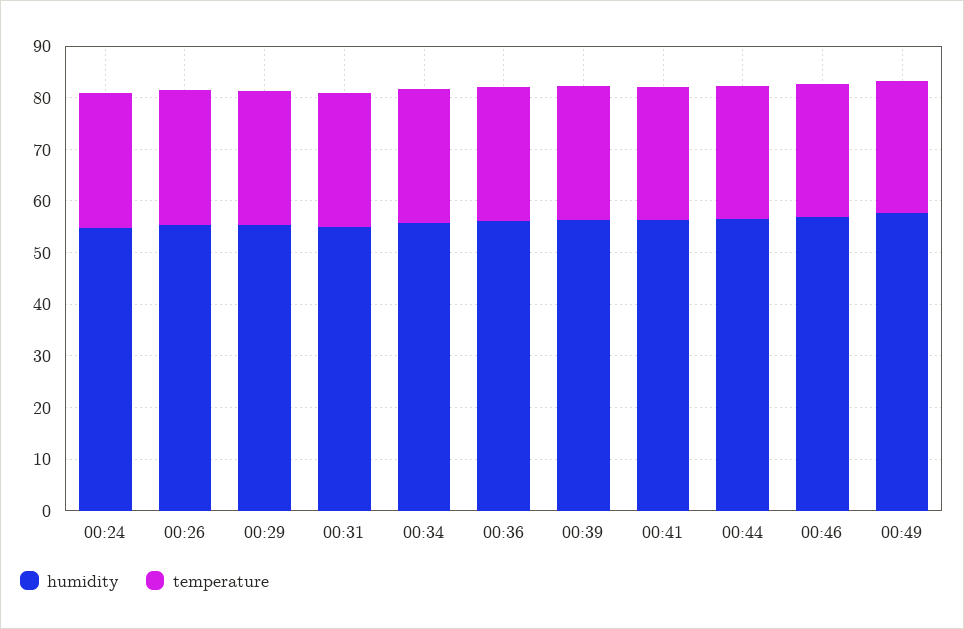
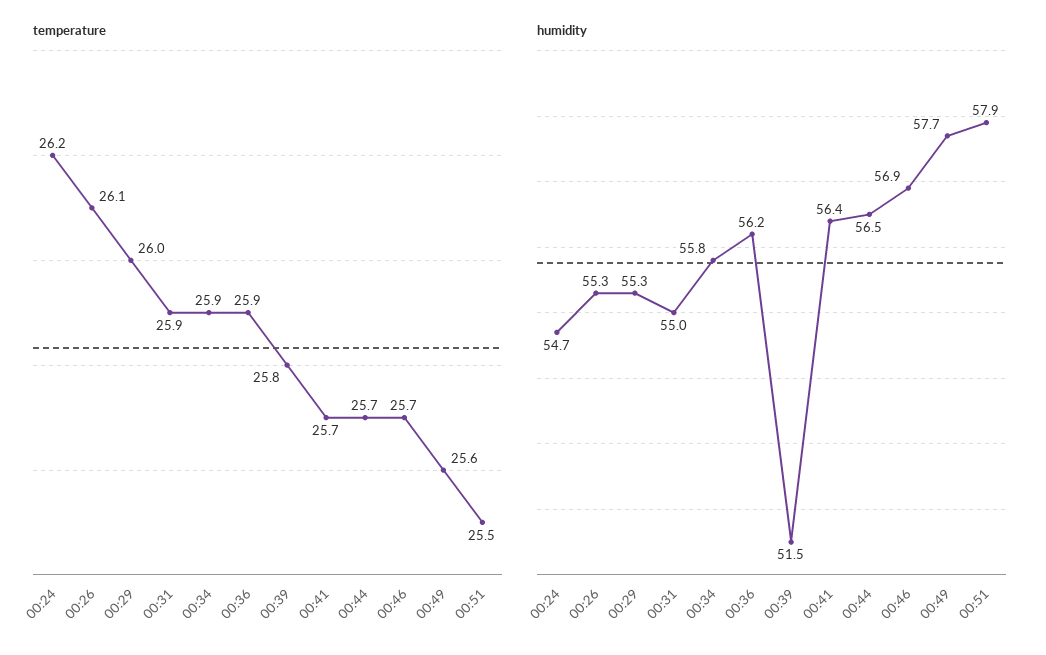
humidity, 00:39: 56 -> 51.5
temperature, 00:51: none -> 25.5
humidity, 00:51: none -> 57.9

